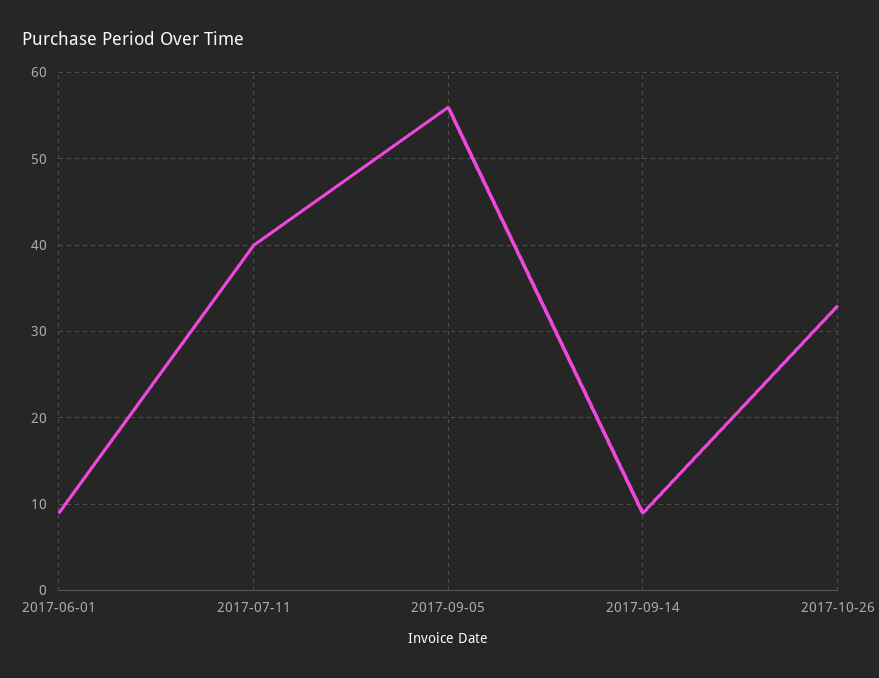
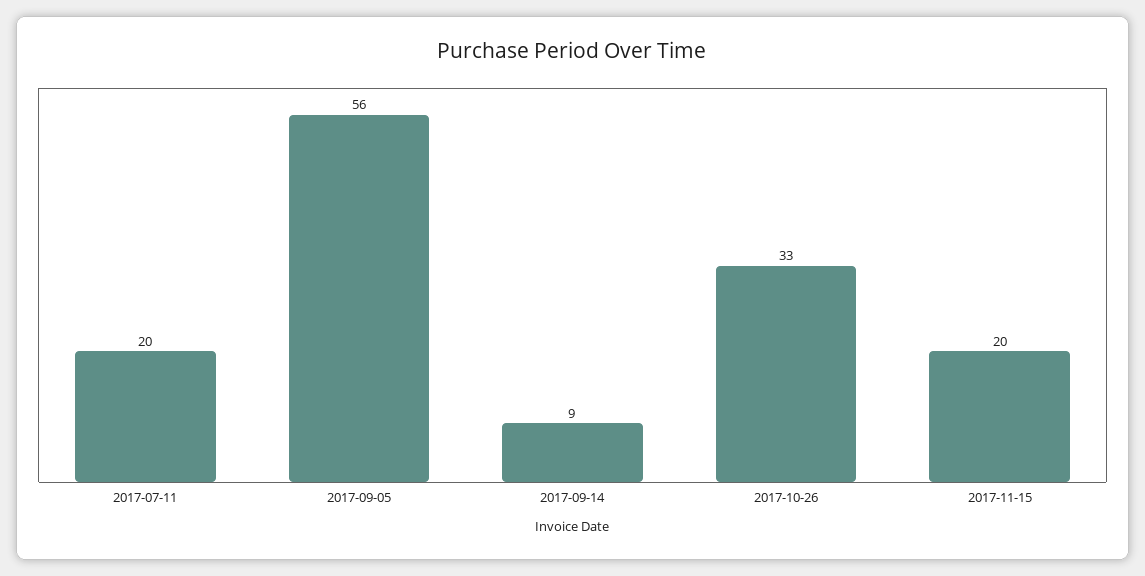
2017-06-01: 9 -> none
2017-07-11: 40 -> 20
2017-11-15: none -> 20

